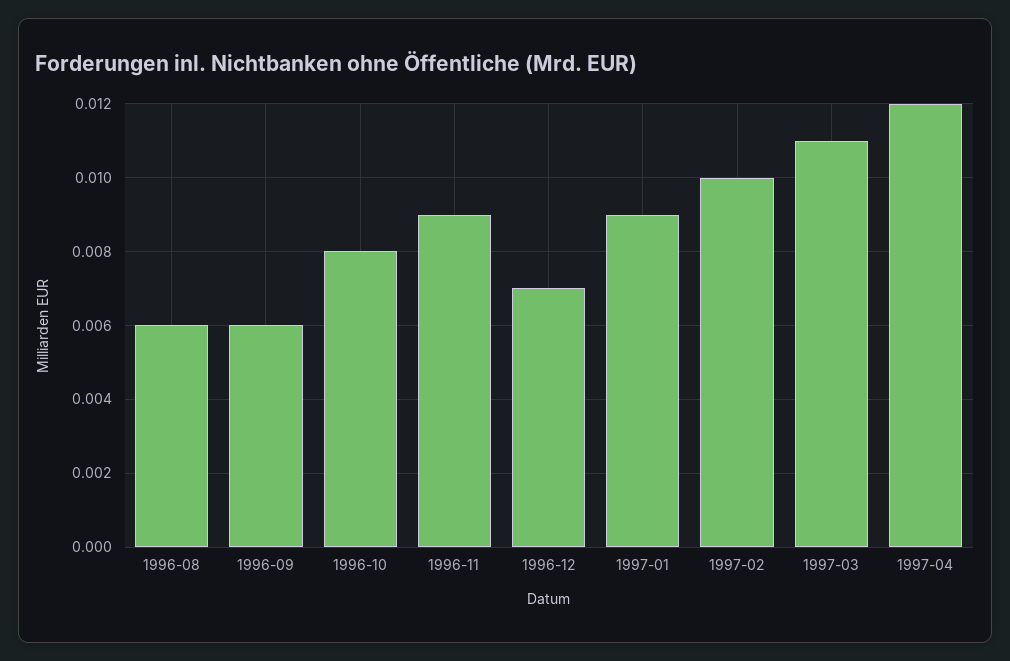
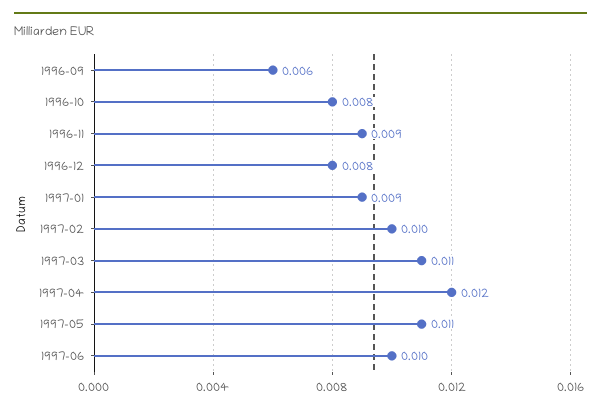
1996-08: 0.006 -> none
1996-12: 0.007 -> 0.008
1997-05: none -> 0.011
1997-06: none -> 0.01

